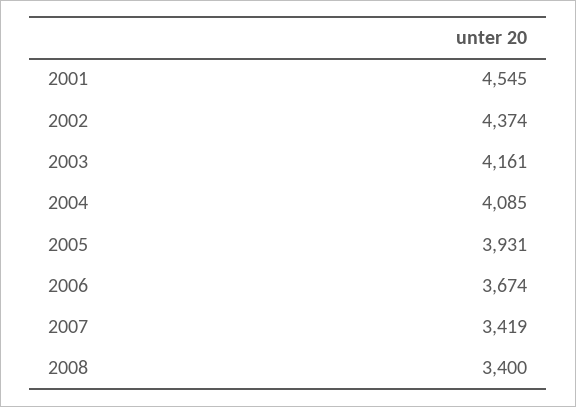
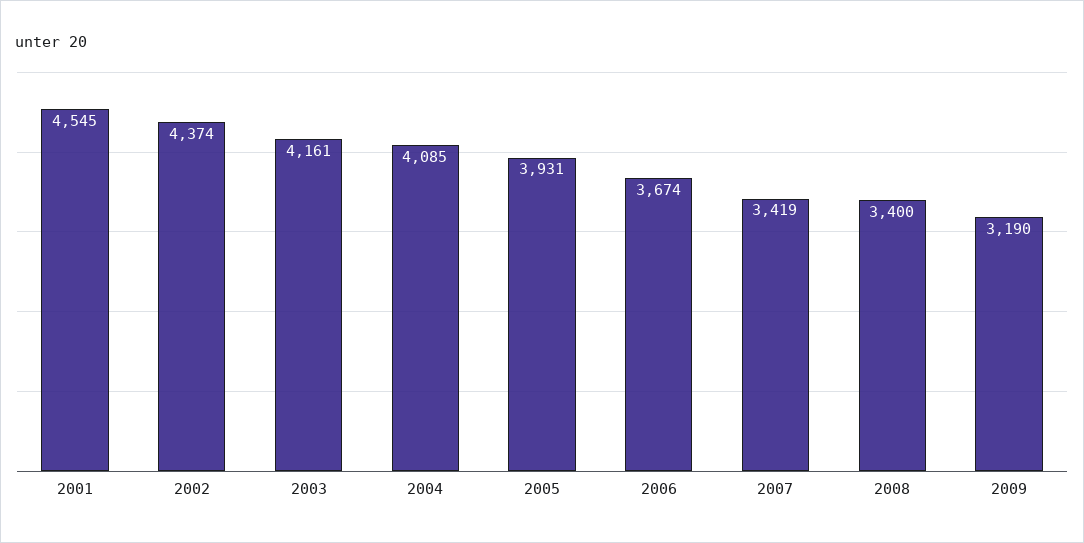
2009: none -> 3190

